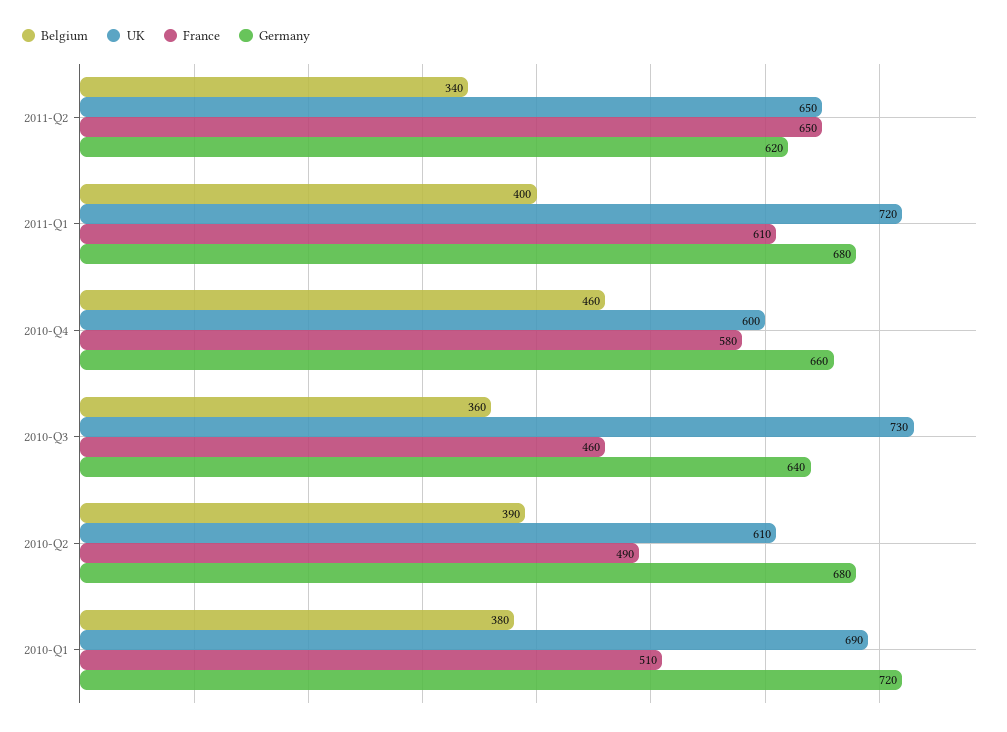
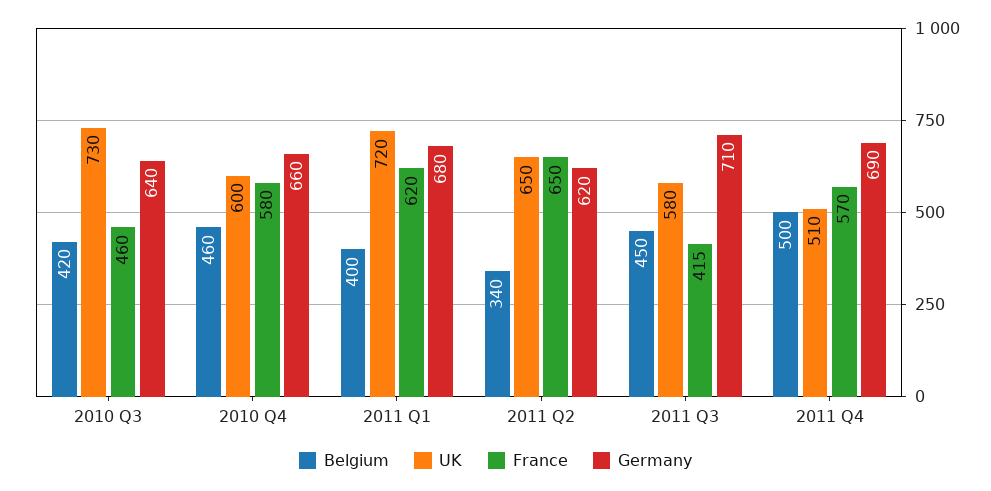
France, 2011-Q1: 610 -> 620
Belgium, 2010-Q3: 360 -> 420
Belgium, 2010-Q2: 390 -> none
UK, 2010-Q2: 610 -> none
France, 2010-Q2: 490 -> none
Germany, 2010-Q2: 680 -> none
Belgium, 2010-Q1: 380 -> none
UK, 2010-Q1: 690 -> none
France, 2010-Q1: 510 -> none
Germany, 2010-Q1: 720 -> none
Belgium, 2011 Q3: none -> 450
UK, 2011 Q3: none -> 580
France, 2011 Q3: none -> 415
Germany, 2011 Q3: none -> 710
Belgium, 2011 Q4: none -> 500
UK, 2011 Q4: none -> 510
France, 2011 Q4: none -> 570
Germany, 2011 Q4: none -> 690

